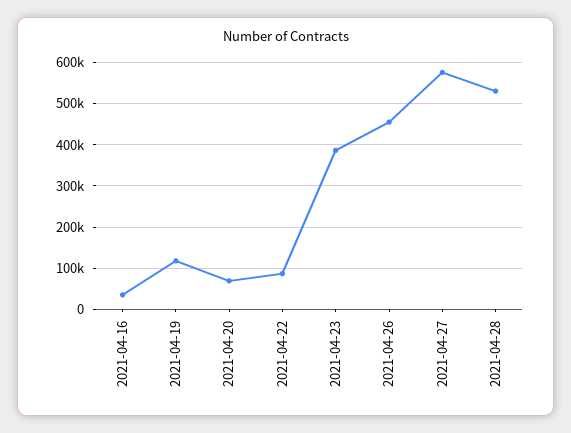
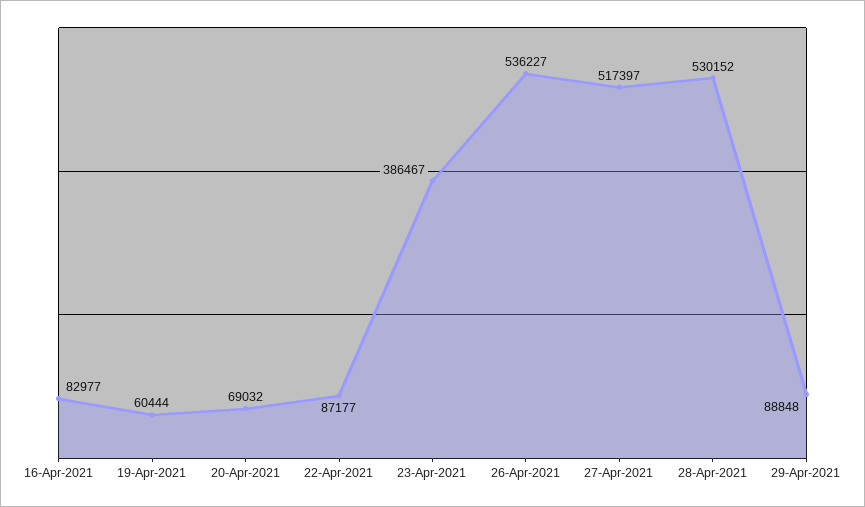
2021-04-16: 40000 -> 82977
2021-04-19: 120000 -> 60444
2021-04-26: 460000 -> 536227
2021-04-27: 580000 -> 517397
29-Apr-2021: none -> 88848

